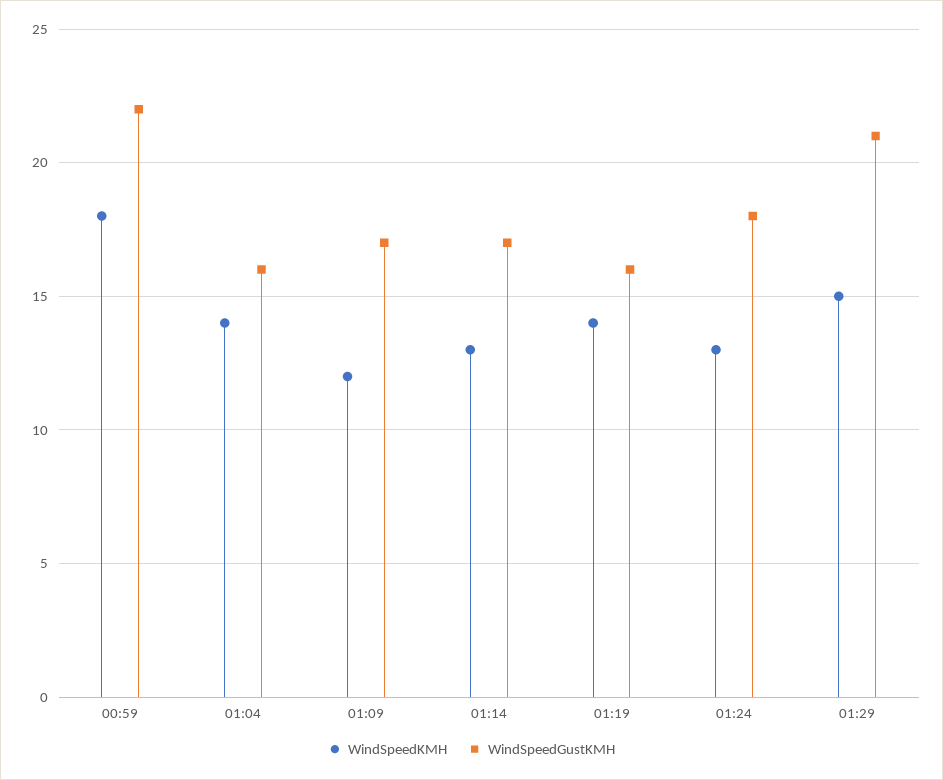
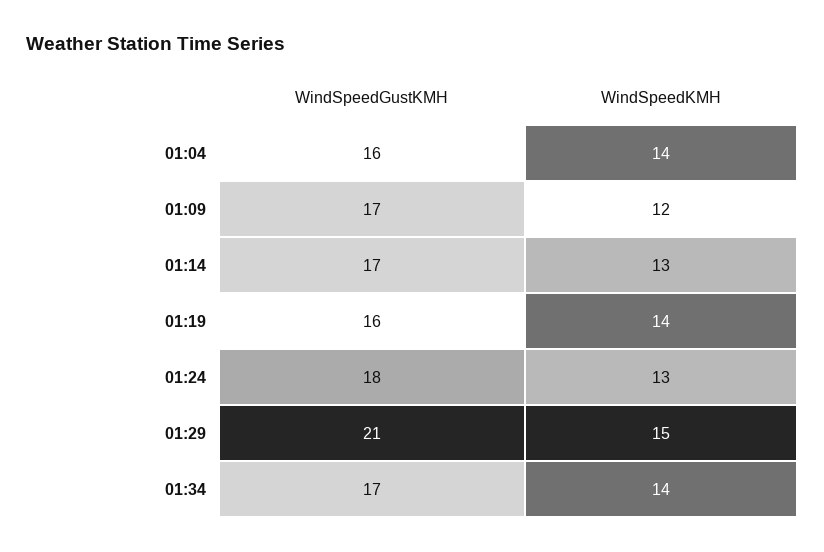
WindSpeedKMH, 00:59: 18 -> none
WindSpeedGustKMH, 00:59: 22 -> none
WindSpeedGustKMH, 01:34: none -> 17
WindSpeedKMH, 01:34: none -> 14

